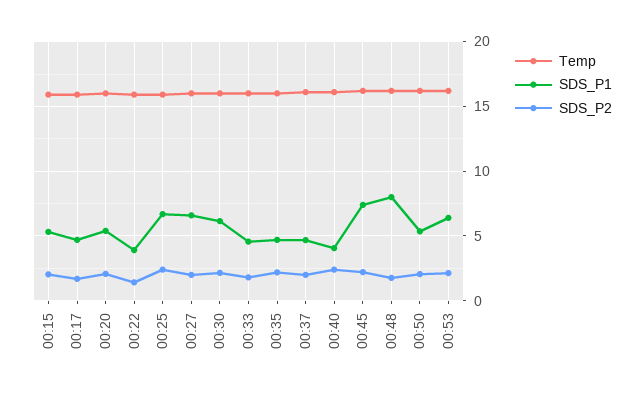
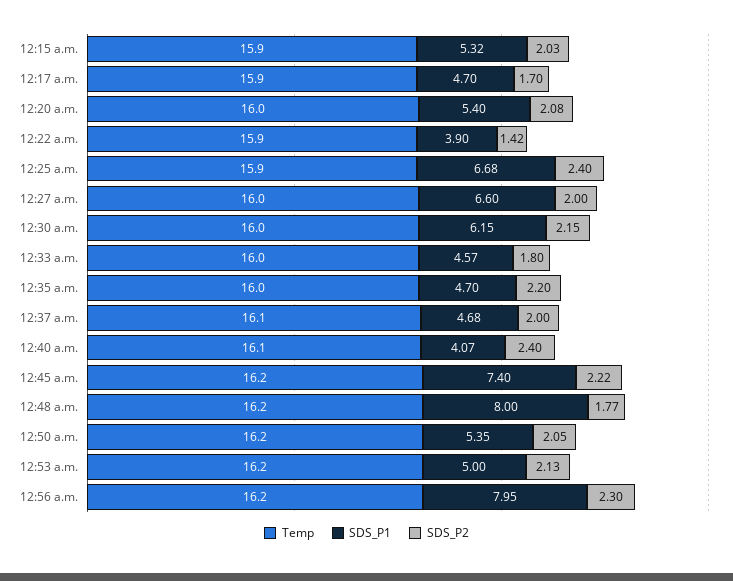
SDS_P1, 00:53: 6.5 -> 5
Temp, 12:56 a.m.: none -> 16.2
SDS_P1, 12:56 a.m.: none -> 7.95
SDS_P2, 12:56 a.m.: none -> 2.3

